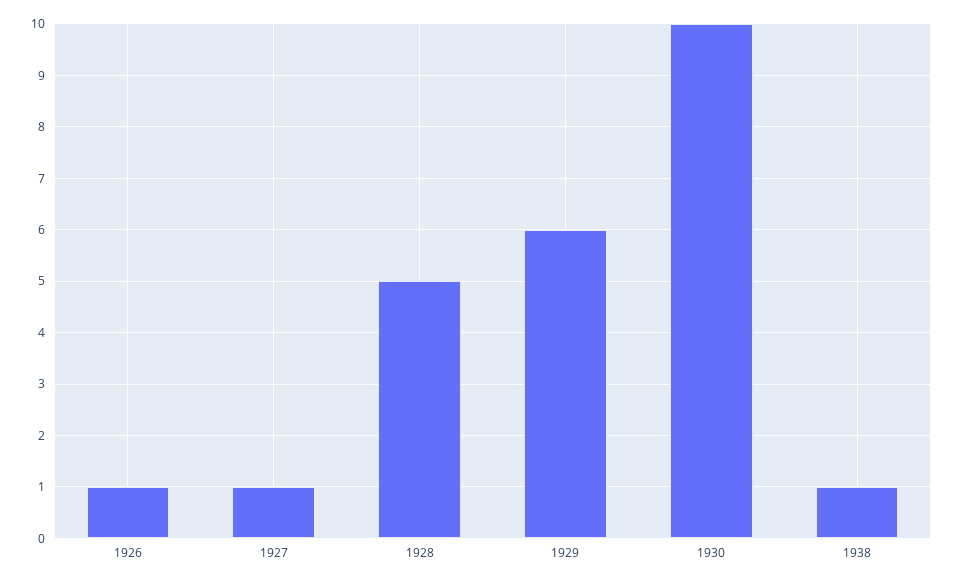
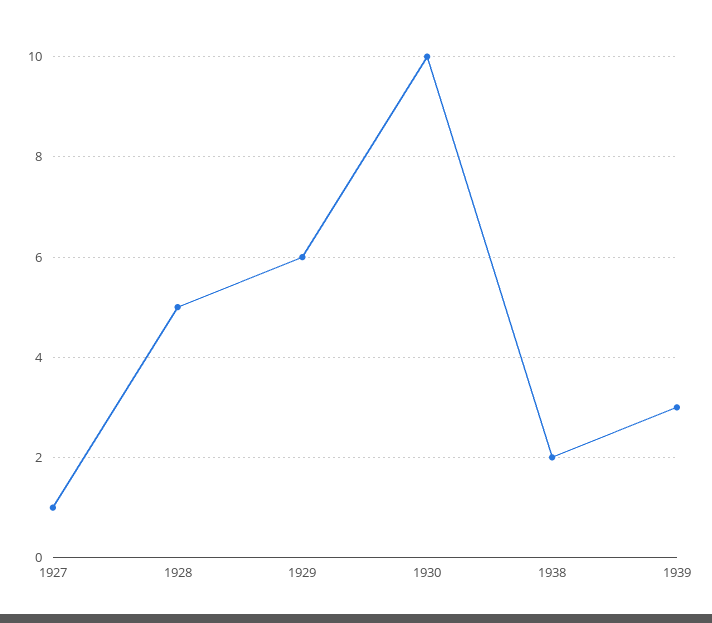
1926: 1 -> none
1938: 1 -> 2
1939: none -> 3

